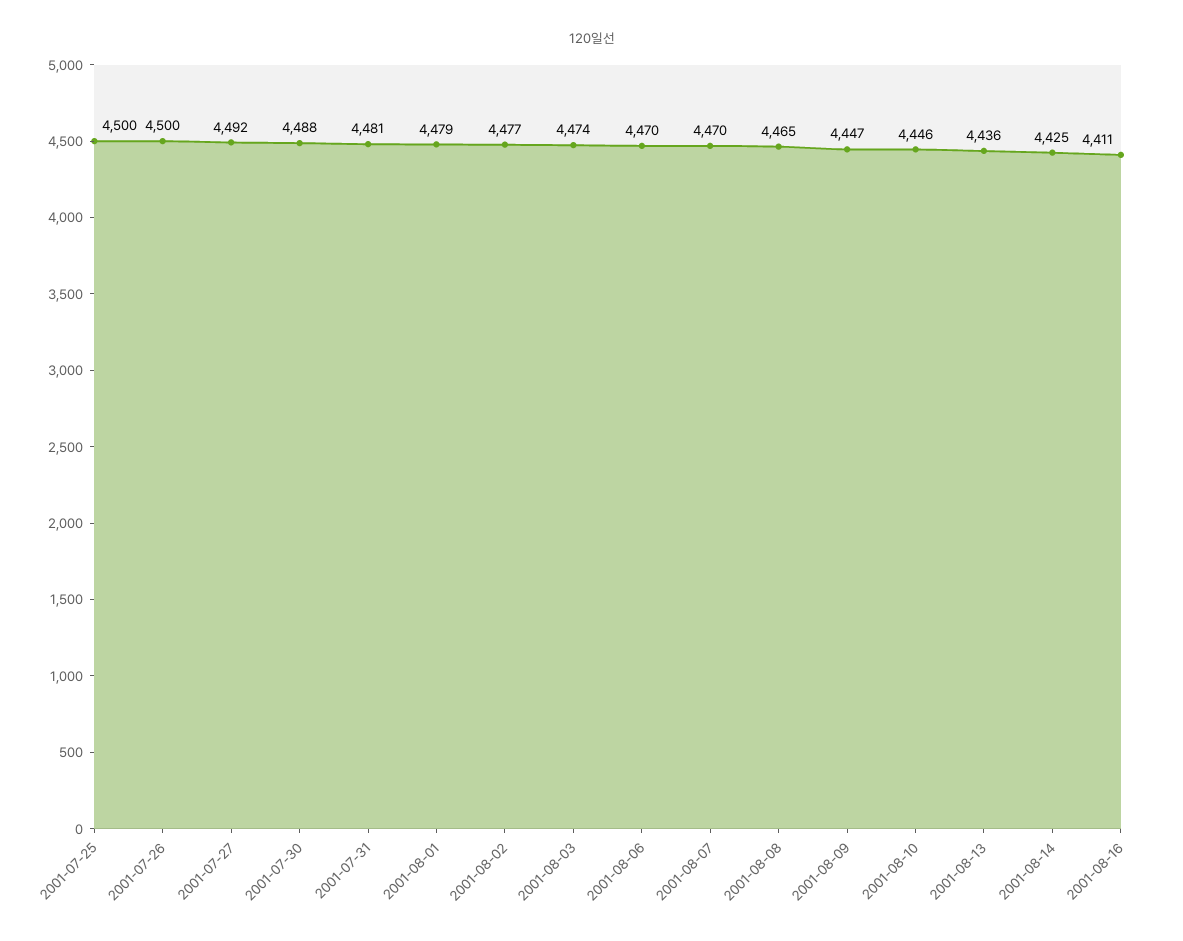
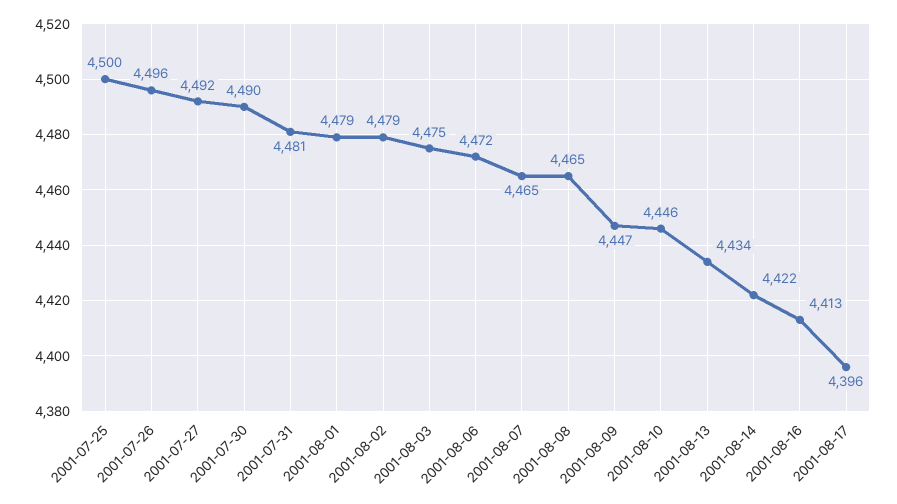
2001-07-26: 4500 -> 4496
2001-07-30: 4488 -> 4490
2001-08-02: 4477 -> 4479
2001-08-03: 4474 -> 4475
2001-08-06: 4470 -> 4472
2001-08-07: 4470 -> 4465
2001-08-13: 4436 -> 4434
2001-08-14: 4425 -> 4422
2001-08-16: 4411 -> 4413
2001-08-17: none -> 4396

